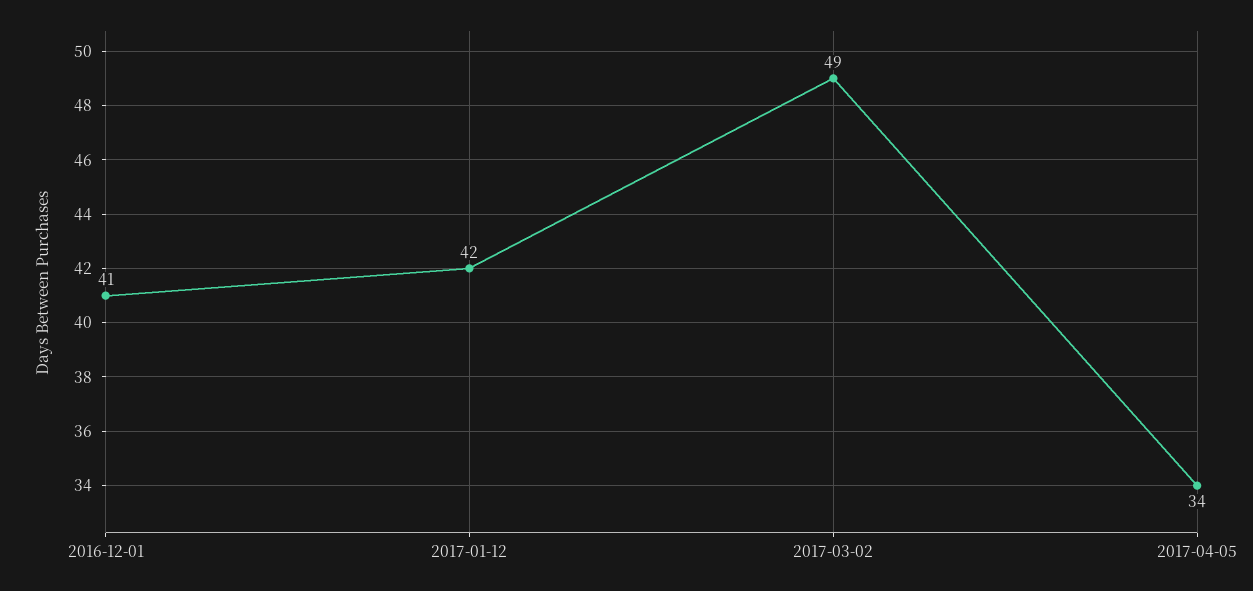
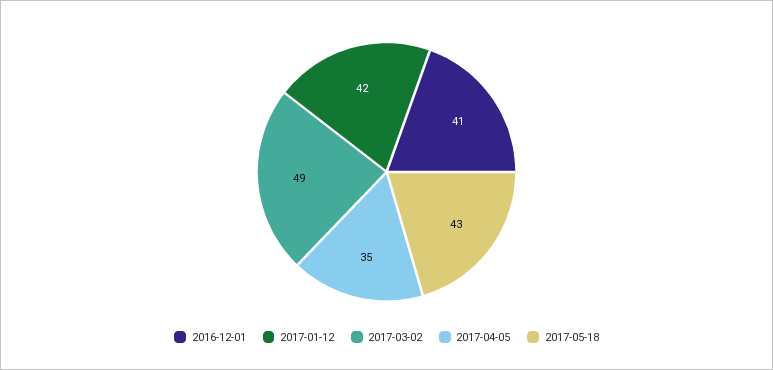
2017-04-05: 34 -> 35
2017-05-18: none -> 43

